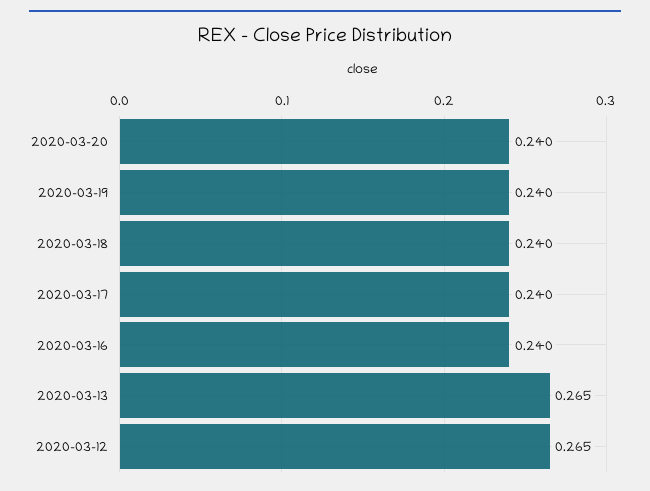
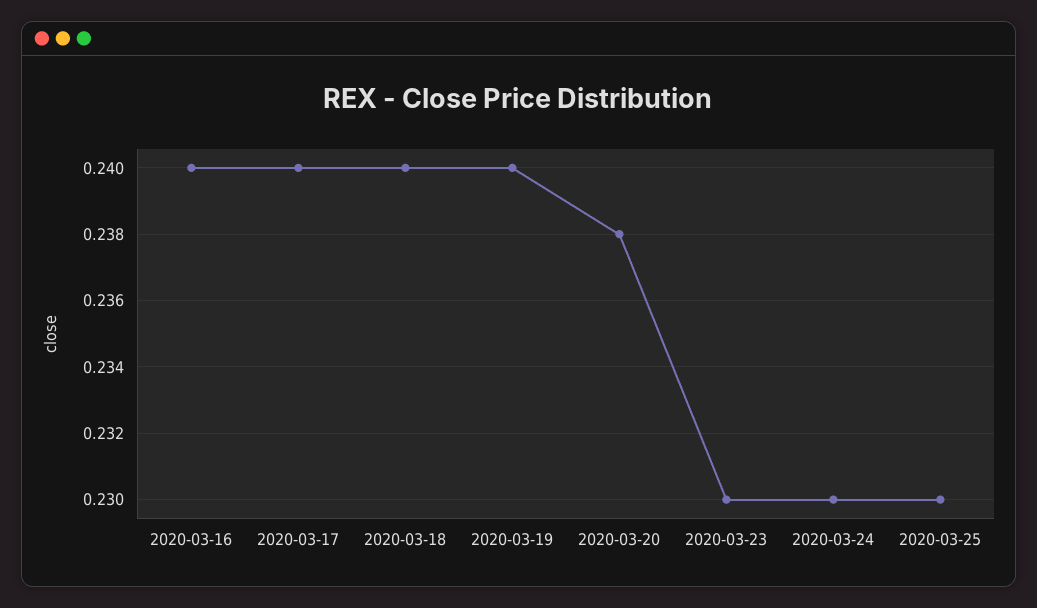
2020-03-20: 0.24 -> 0.238
2020-03-13: 0.265 -> none
2020-03-12: 0.265 -> none
2020-03-23: none -> 0.23
2020-03-24: none -> 0.23
2020-03-25: none -> 0.23

